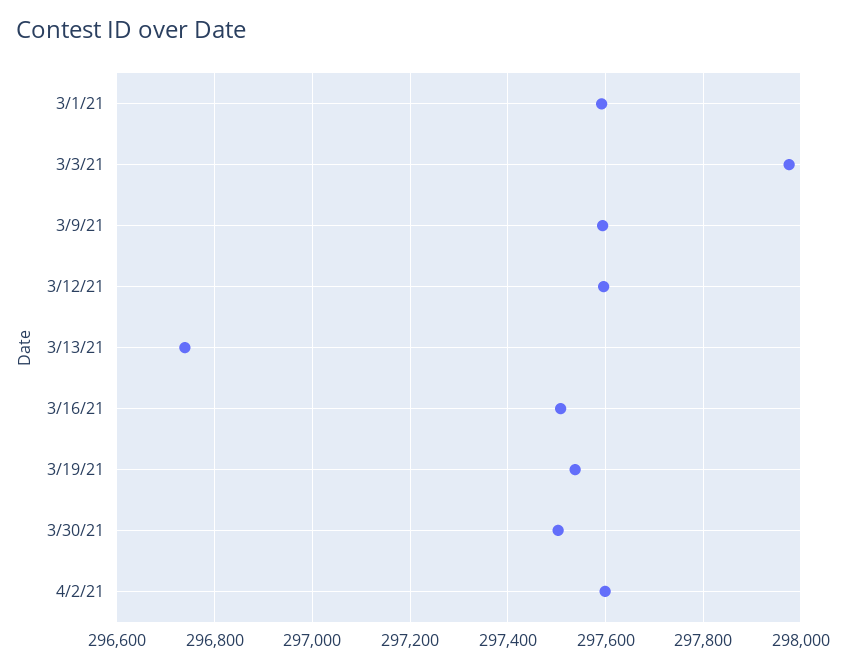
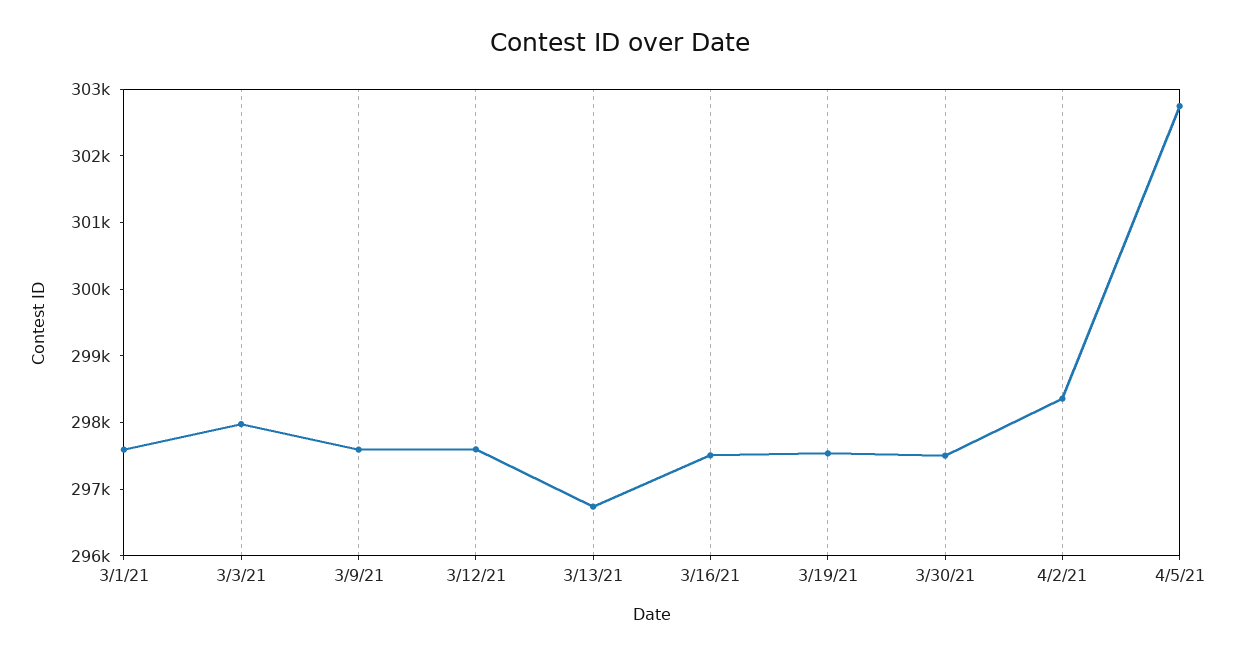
4/2/21: 297600 -> 298400
4/5/21: none -> 302800

